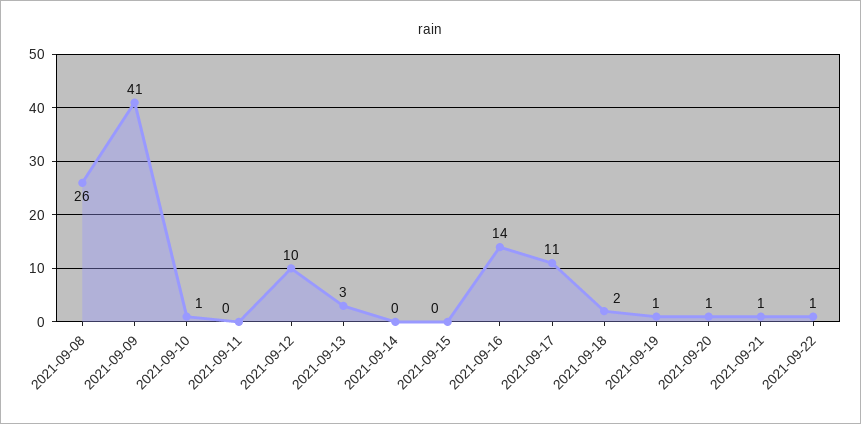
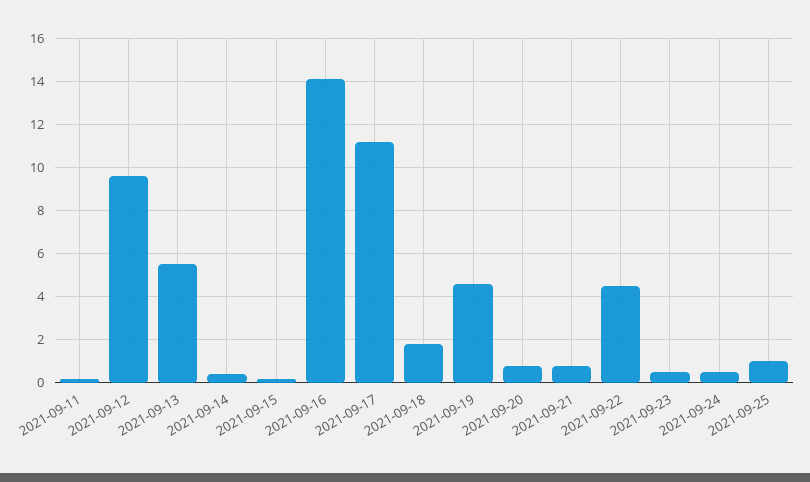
2021-09-08: 26 -> none
2021-09-09: 41 -> none
2021-09-10: 1 -> none
2021-09-13: 3 -> 5.5
2021-09-19: 1 -> 4.5
2021-09-22: 1 -> 4.5
2021-09-23: none -> 0.5
2021-09-24: none -> 0.5
2021-09-25: none -> 1

